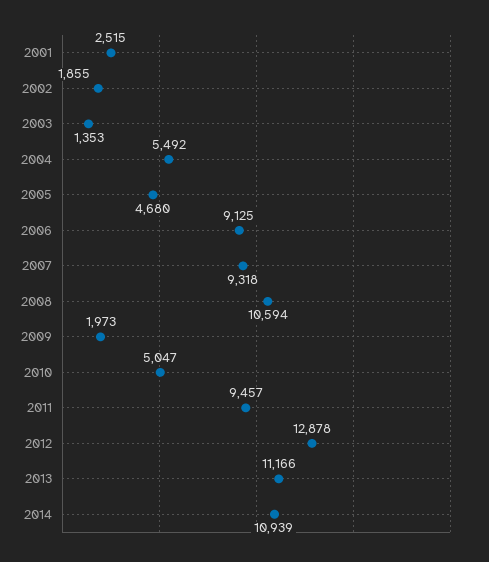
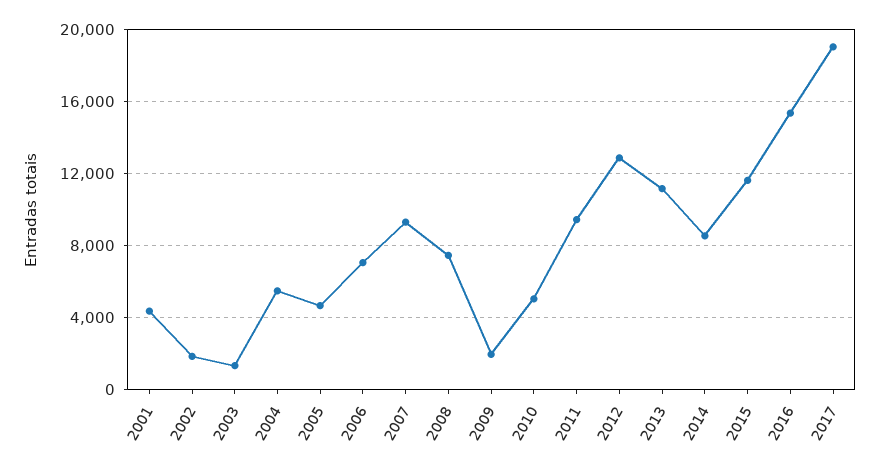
2001: 2515 -> 4500
2006: 9125 -> 7000
2008: 10594 -> 7500
2014: 10939 -> 8500
2015: none -> 11500
2016: none -> 15500
2017: none -> 19000

